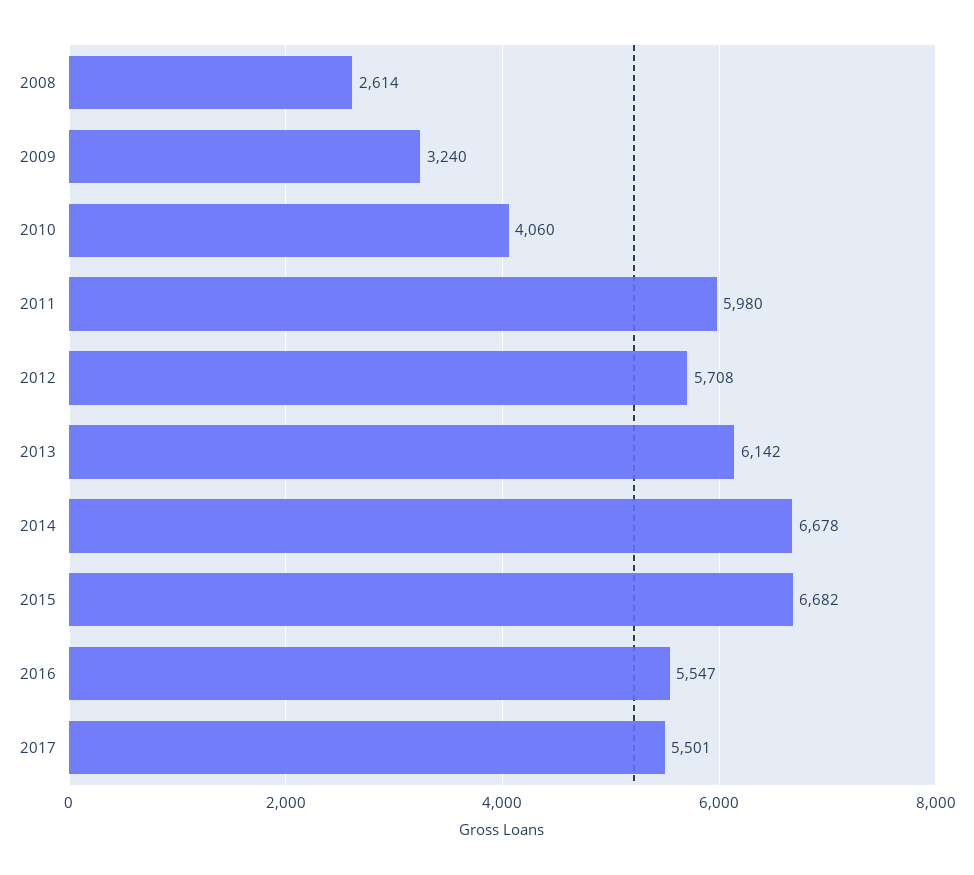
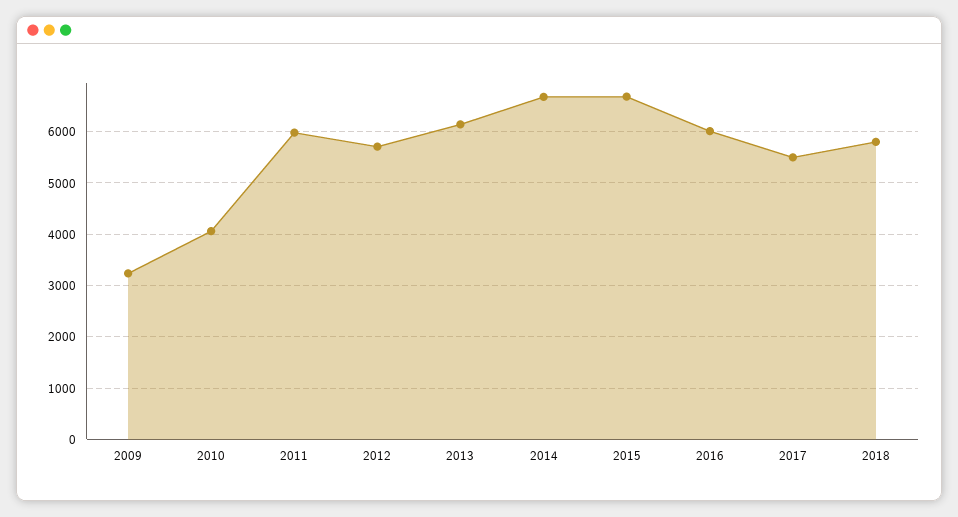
2008: 2614 -> none
2016: 5547 -> 6000
2018: none -> 5800

